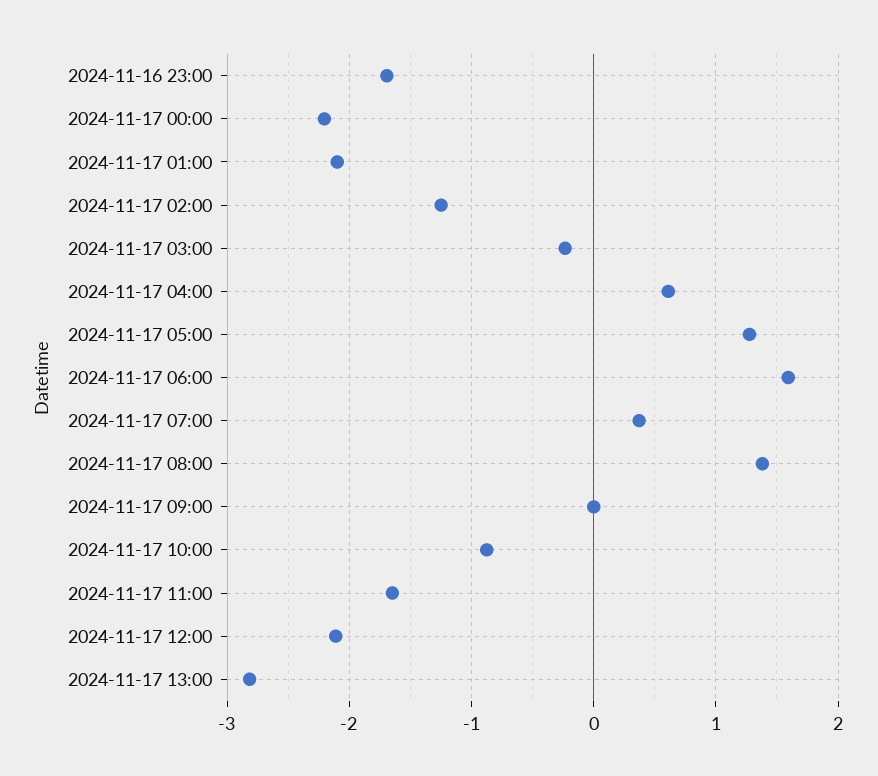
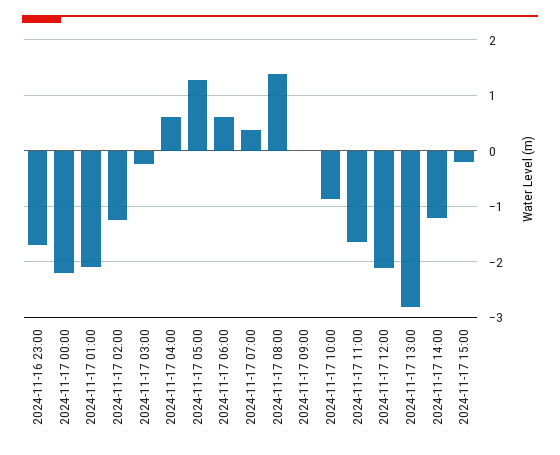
2024-11-17 06:00: 1.6 -> 0.6
2024-11-17 14:00: none -> -1.2
2024-11-17 15:00: none -> -0.2

